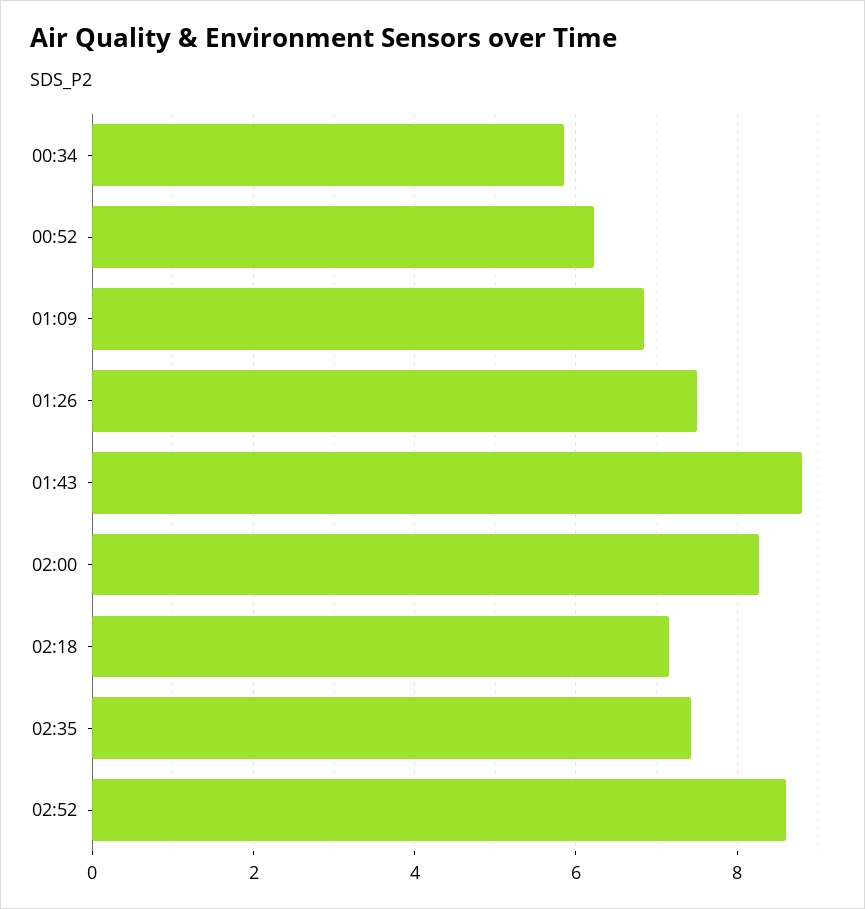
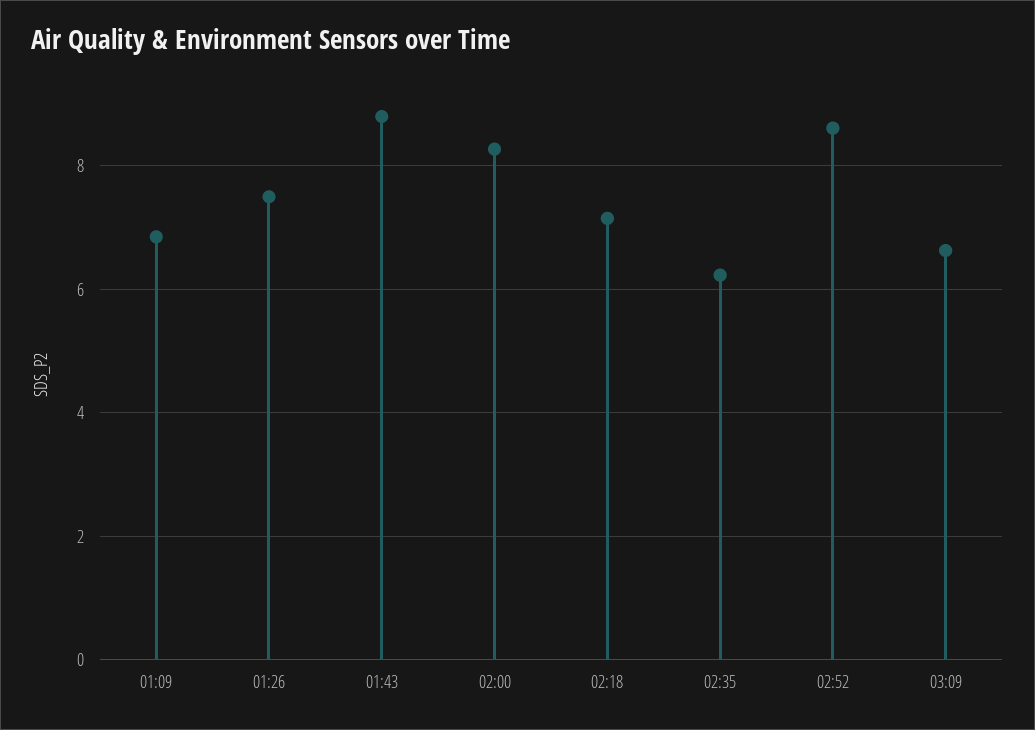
00:34: 5.8 -> none
00:52: 6.2 -> none
02:35: 7.4 -> 6.2
03:09: none -> 6.6

